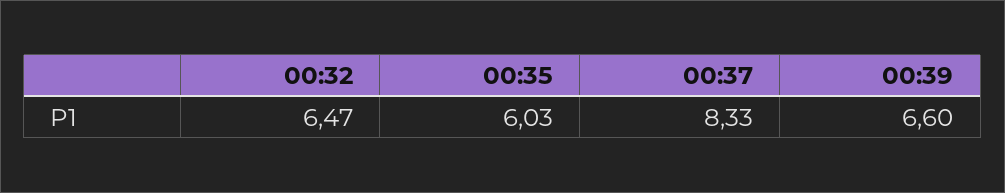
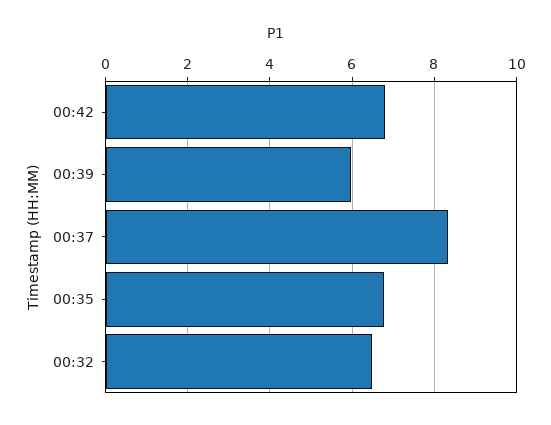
00:35: 6.03 -> 6.8
00:39: 6.6 -> 6
00:42: none -> 6.8

